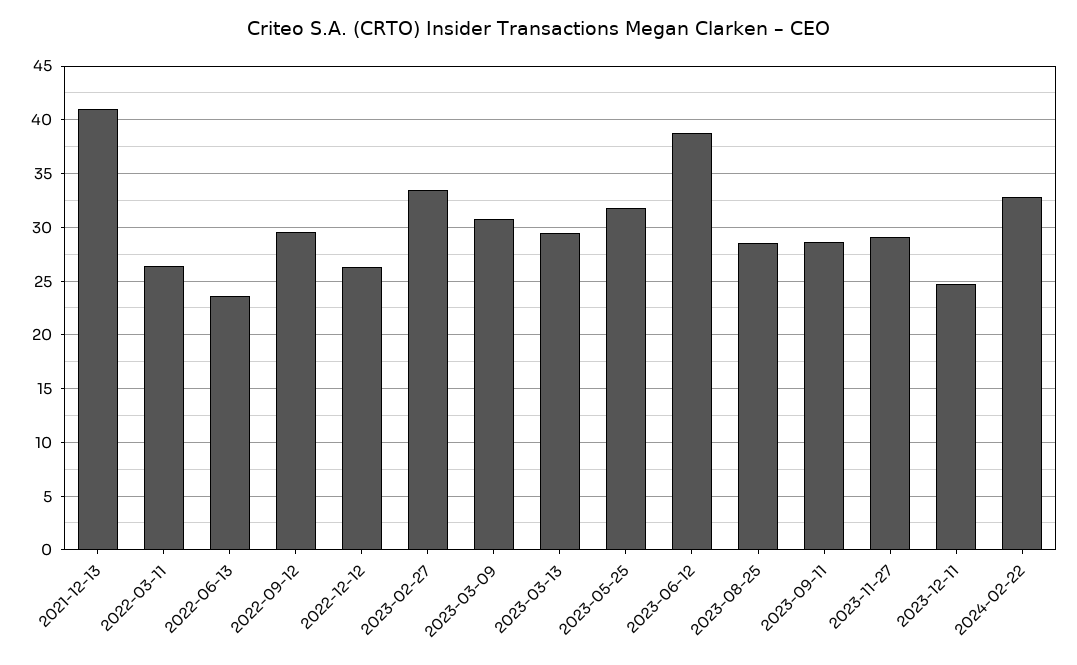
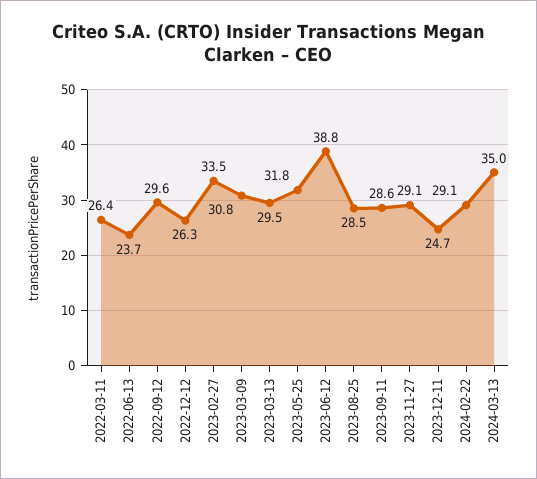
2021-12-13: 41 -> none
2024-02-22: 33 -> 29.1
2024-03-13: none -> 35

